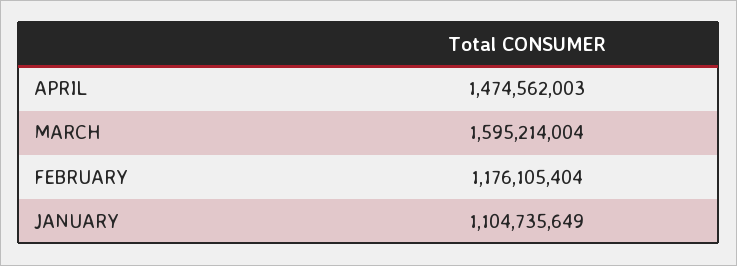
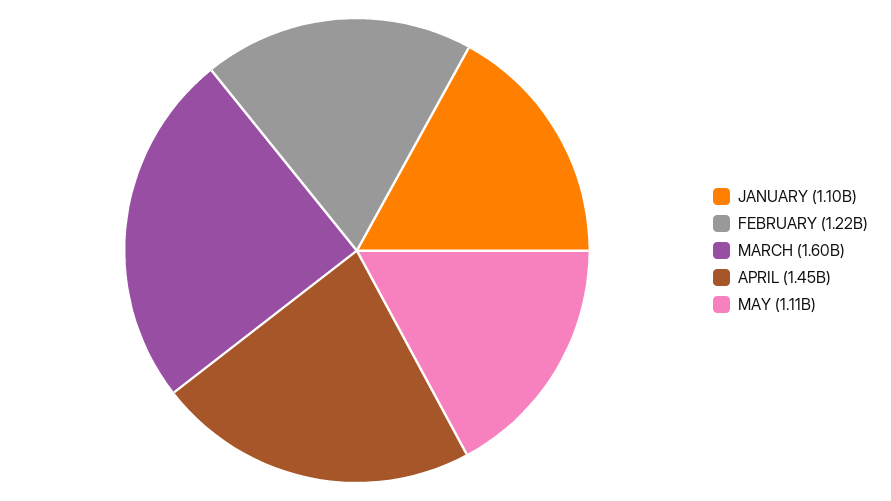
APRIL: 1474562003 -> 1450000000
FEBRUARY: 1176105404 -> 1220000000
MAY: none -> 1110000000

